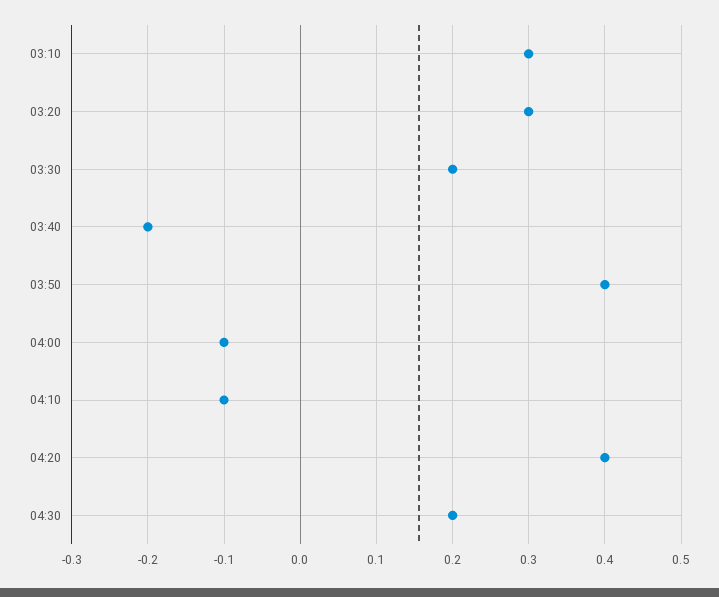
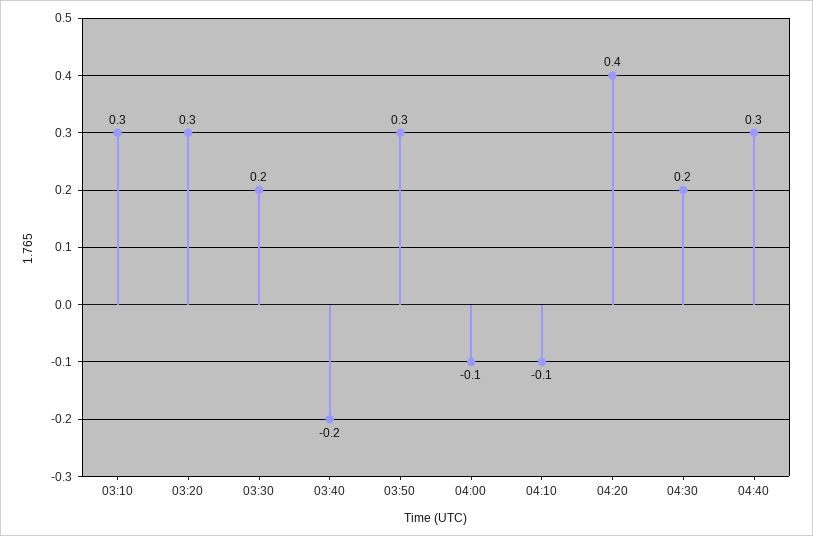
03:50: 0.4 -> 0.3
04:40: none -> 0.3

